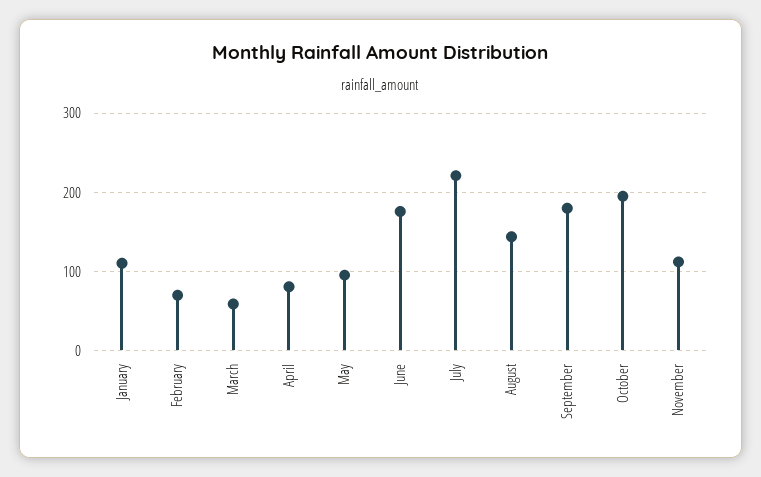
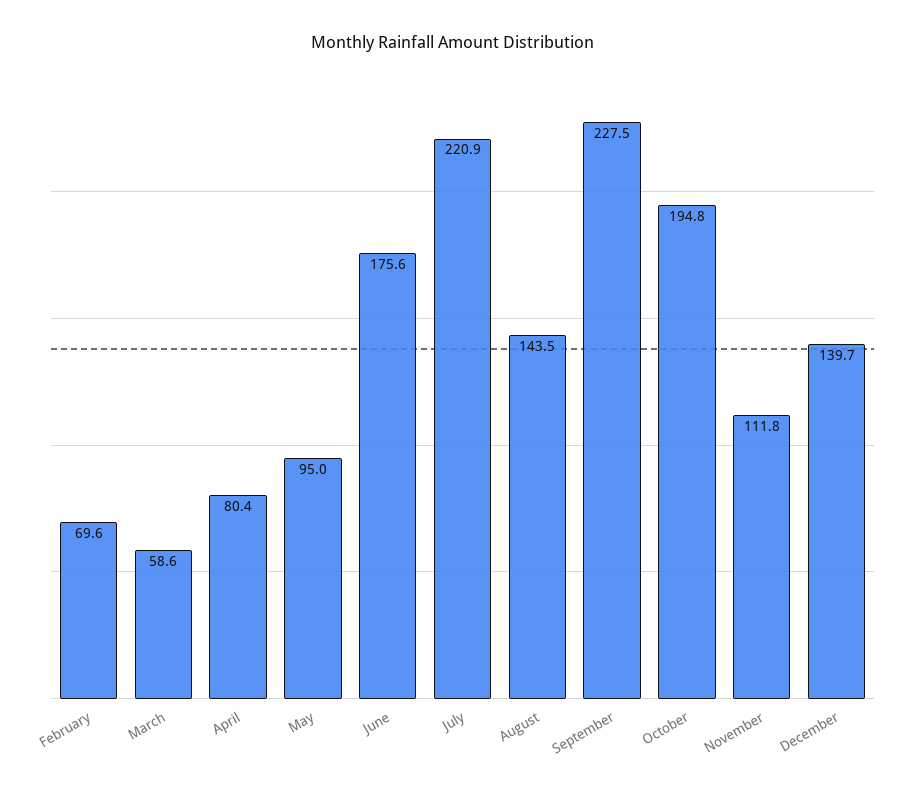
January: 110 -> none
September: 180 -> 227.5
December: none -> 139.7

